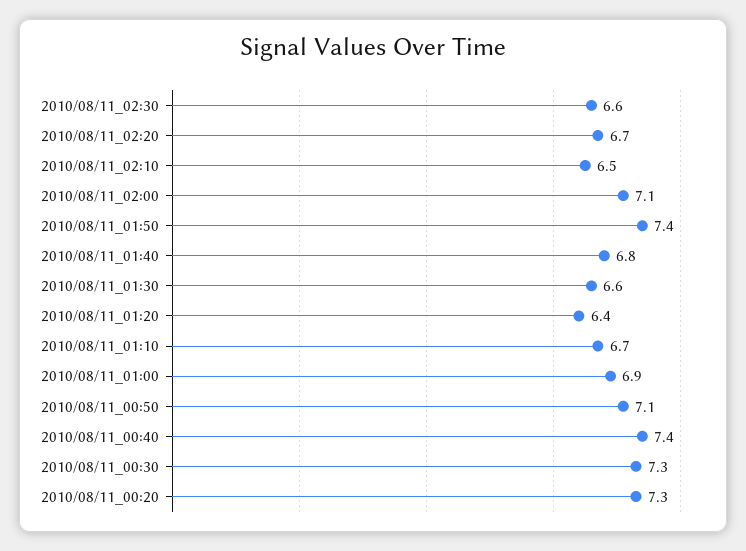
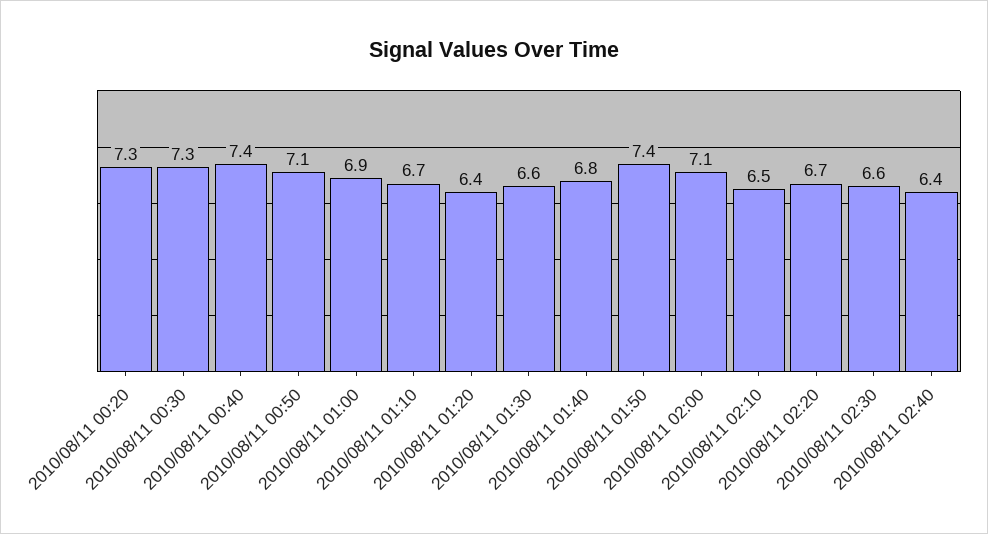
2010/08/11 02:40: none -> 6.4

